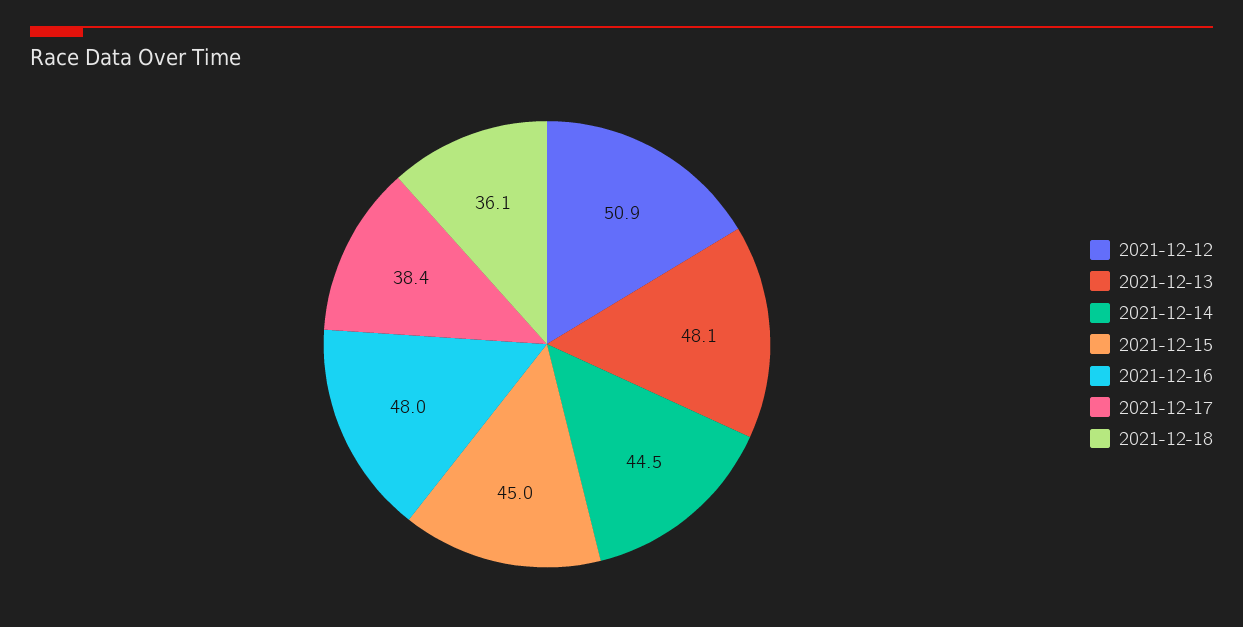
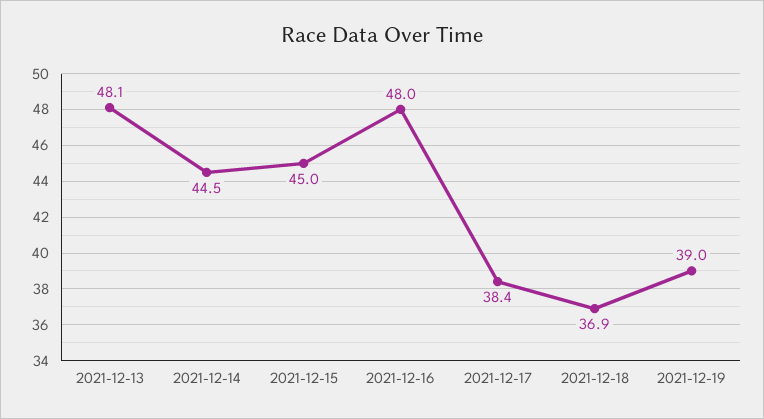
2021-12-12: 50.9 -> none
2021-12-18: 36.1 -> 36.9
2021-12-19: none -> 39

